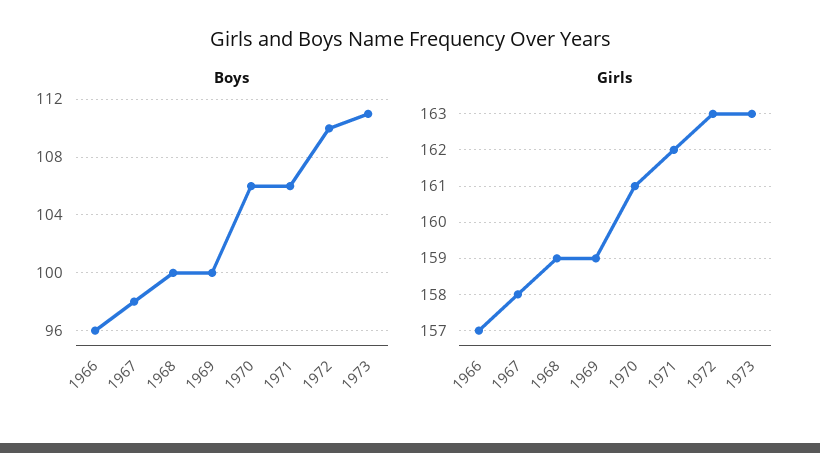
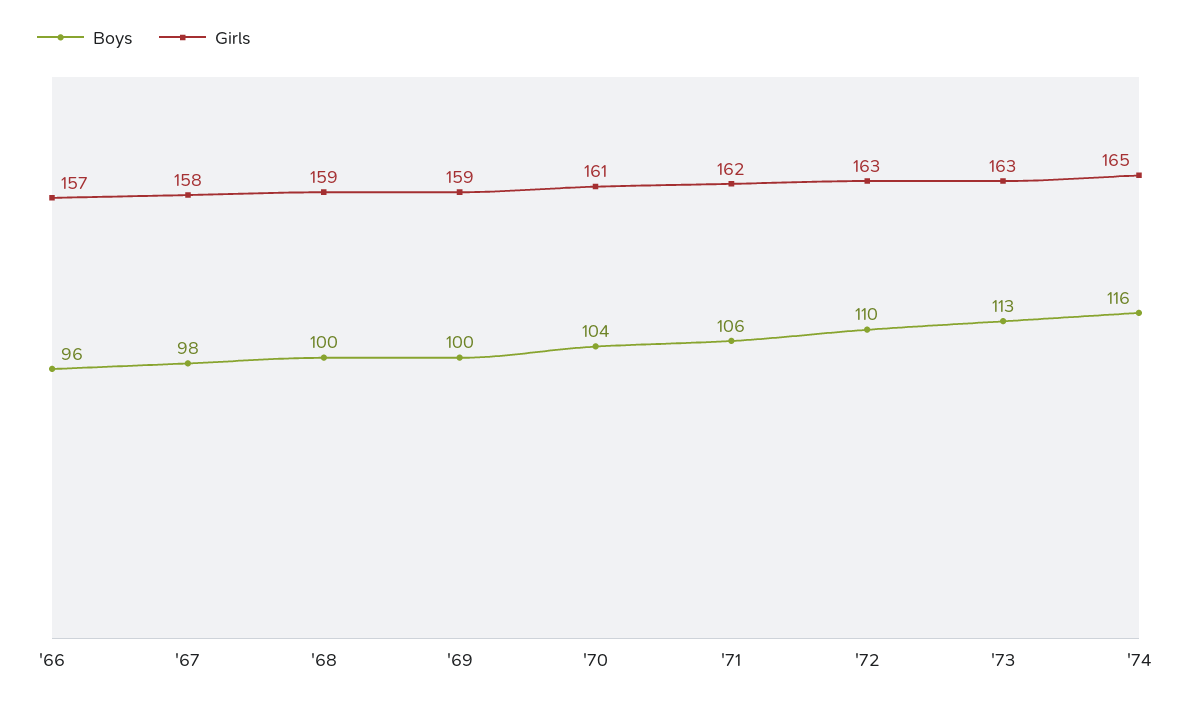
Boys, 1970: 106 -> 104
Boys, 1973: 111 -> 113
Boys, '74: none -> 116
Girls, '74: none -> 165

